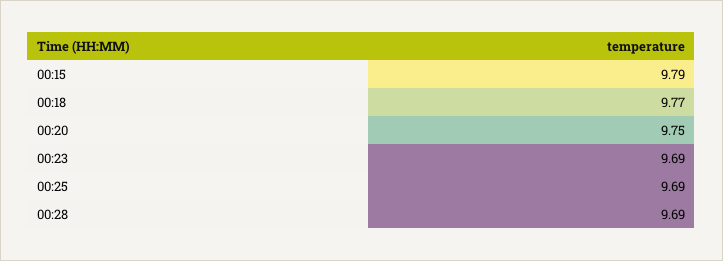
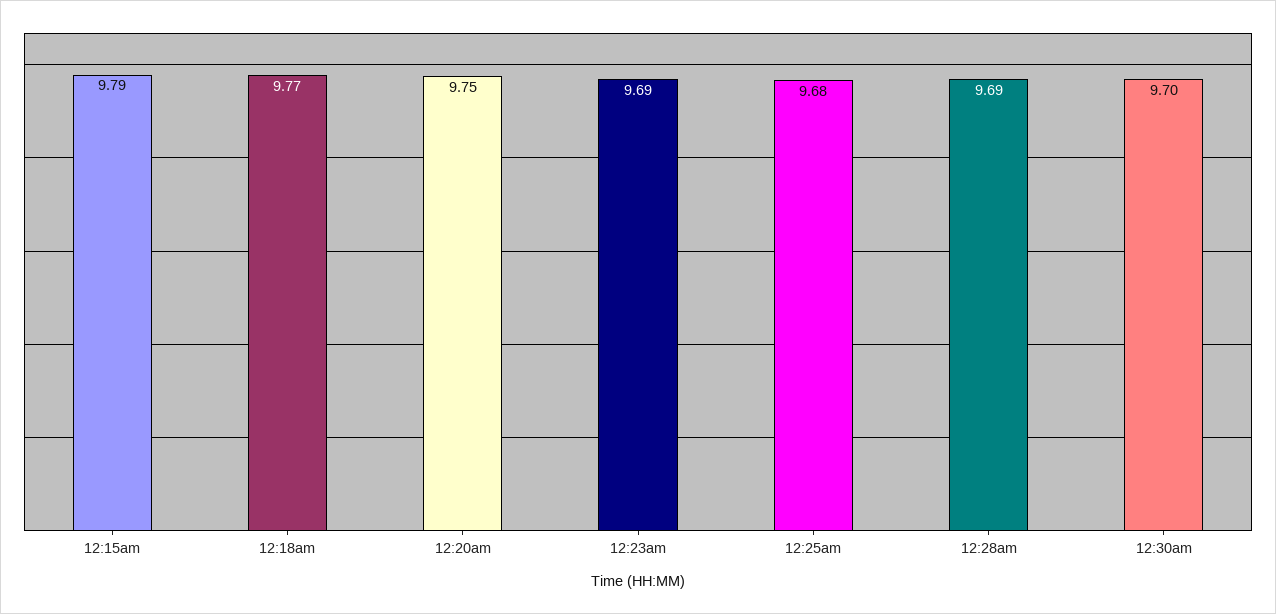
00:25: 9.69 -> 9.68
12:30am: none -> 9.7

